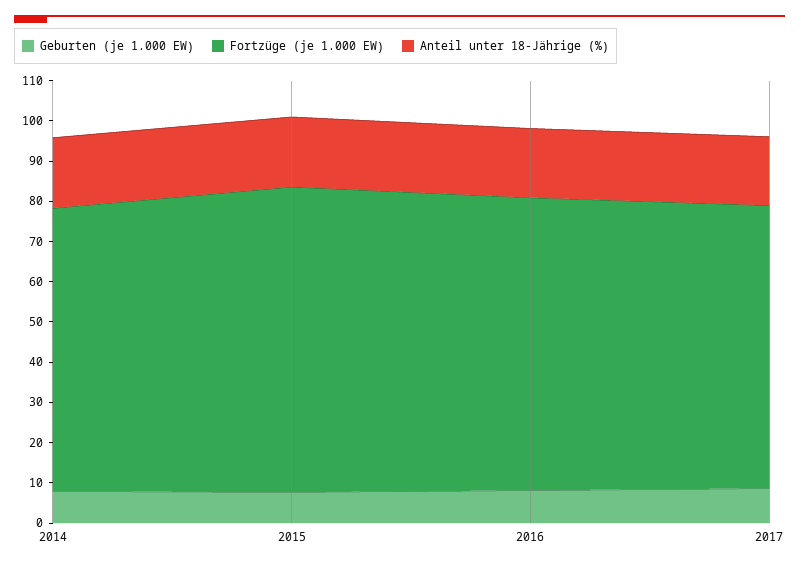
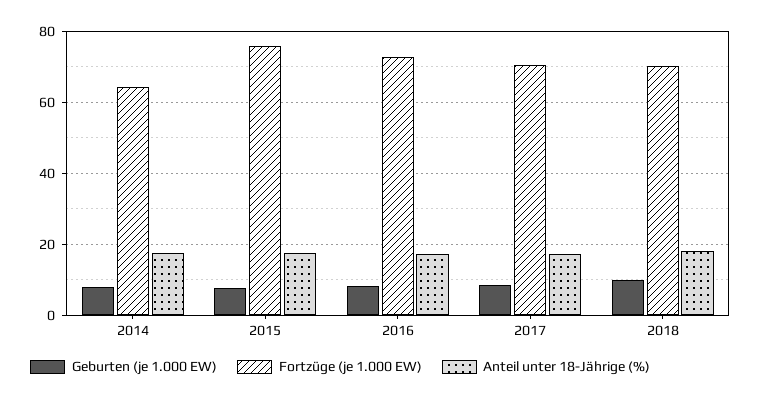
Fortzüge (je 1.000 EW), 2014: 70 -> 64
Geburten (je 1.000 EW), 2018: none -> 10
Fortzüge (je 1.000 EW), 2018: none -> 70
Anteil unter 18-Jährige (%), 2018: none -> 18

